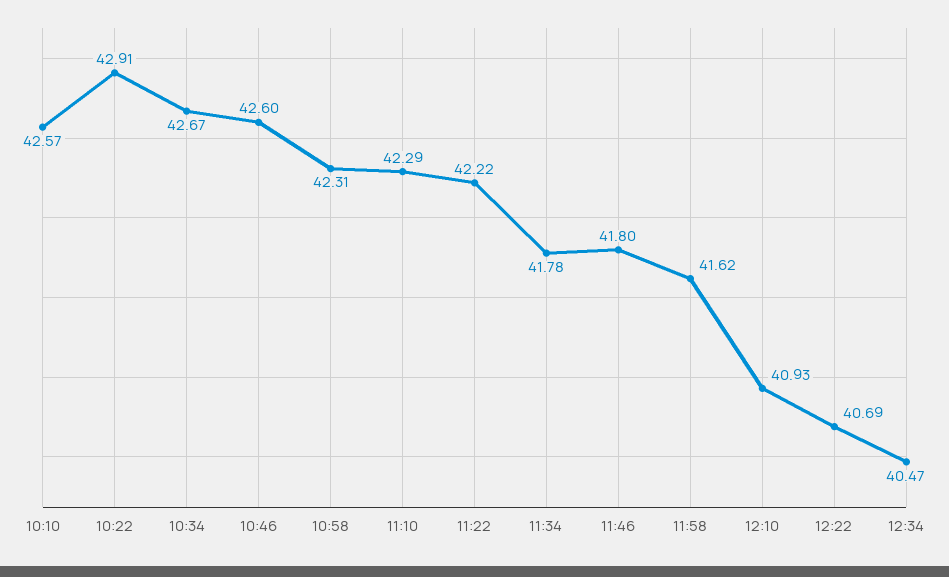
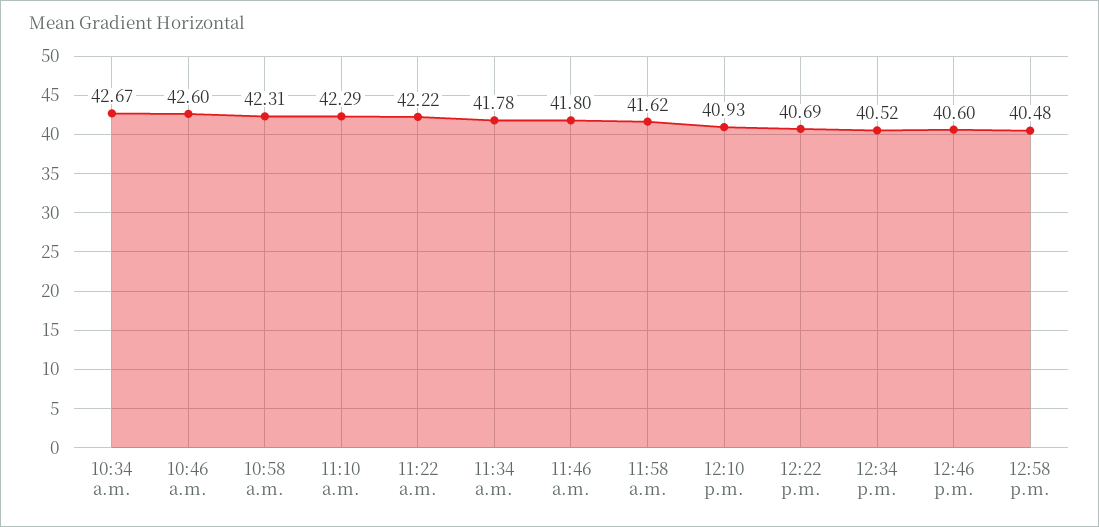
10:10: 42.57 -> none
10:22: 42.91 -> none
12:34: 40.47 -> 40.52
12:46 p.m.: none -> 40.6
12:58 p.m.: none -> 40.48

